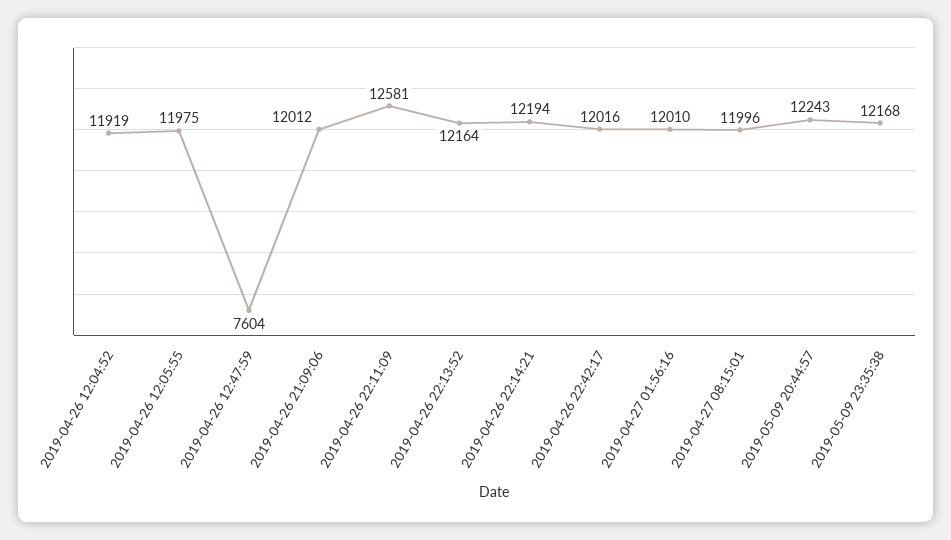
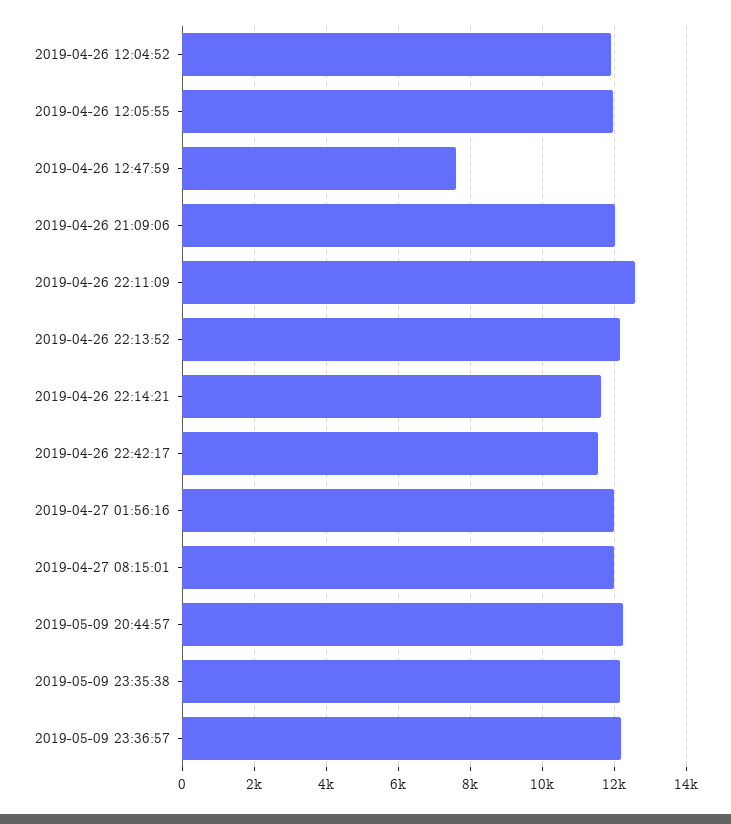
2019-04-26 22:14:21: 12194 -> 11600
2019-04-26 22:42:17: 12016 -> 11600
2019-05-09 23:36:57: none -> 12200

